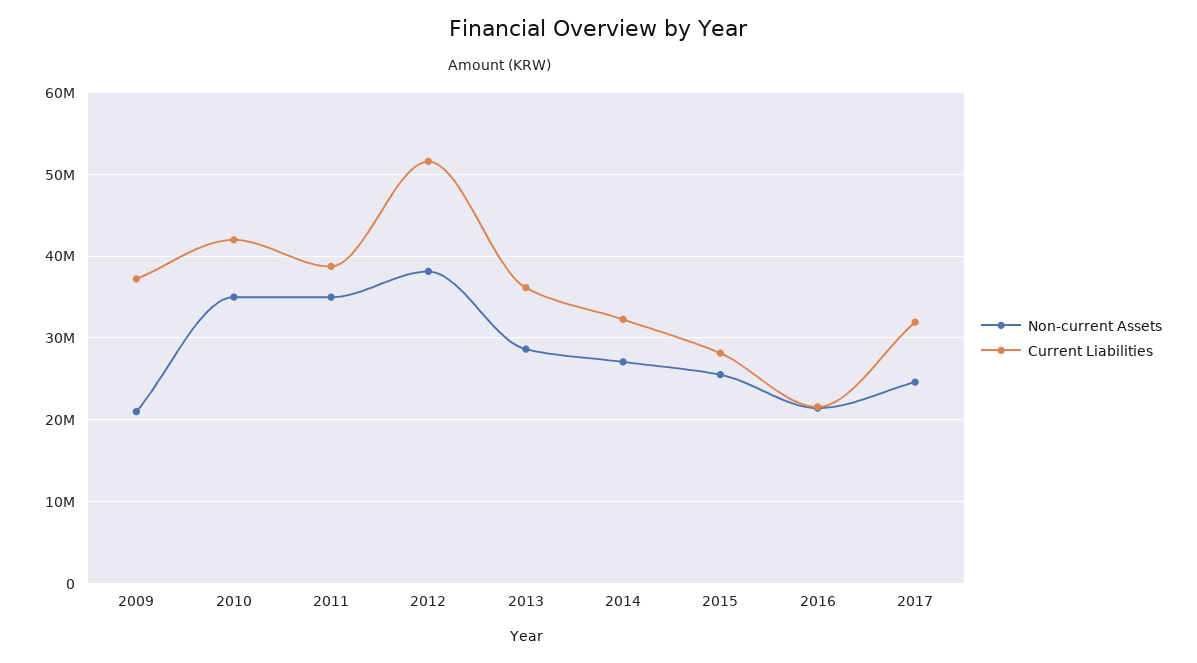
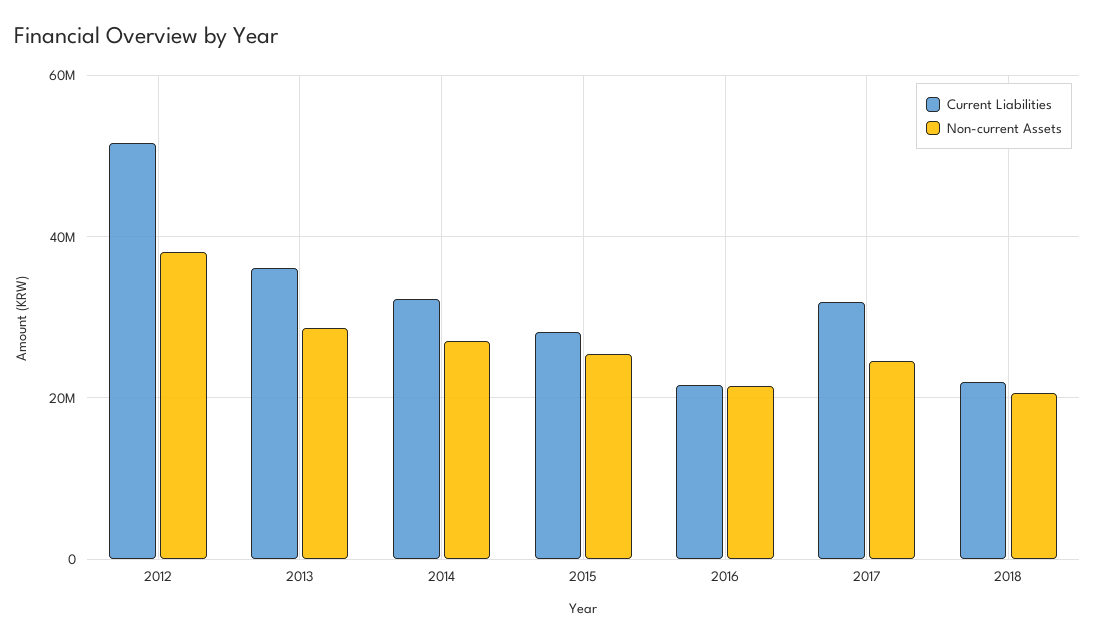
Non-current Assets, 2009: 21000000 -> none
Current Liabilities, 2009: 37000000 -> none
Non-current Assets, 2010: 35000000 -> none
Current Liabilities, 2010: 42000000 -> none
Non-current Assets, 2011: 35000000 -> none
Current Liabilities, 2011: 39000000 -> none
Current Liabilities, 2018: none -> 22000000
Non-current Assets, 2018: none -> 20000000

